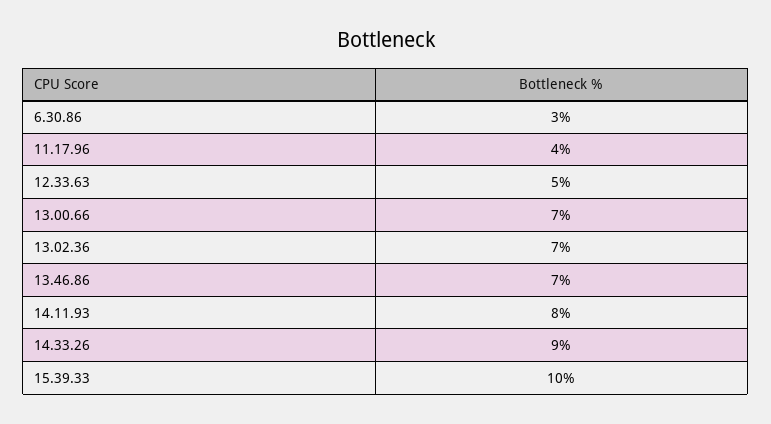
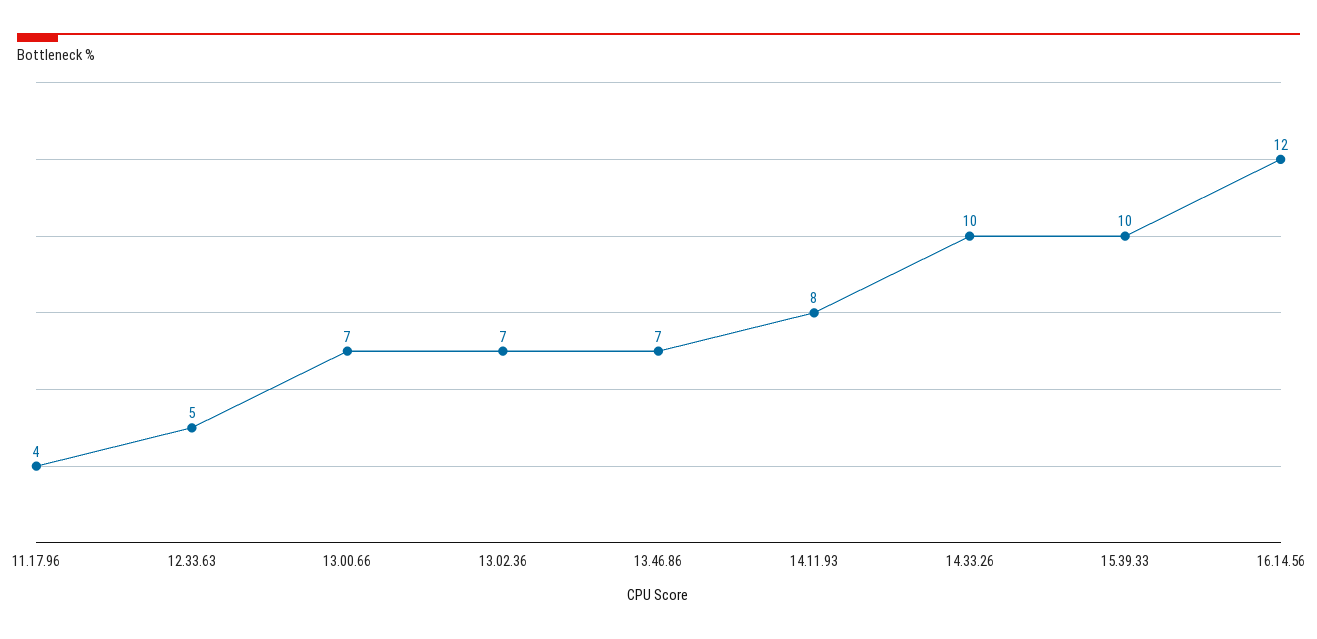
6.30.86: 3 -> none
14.33.26: 9 -> 10
16.14.56: none -> 12

